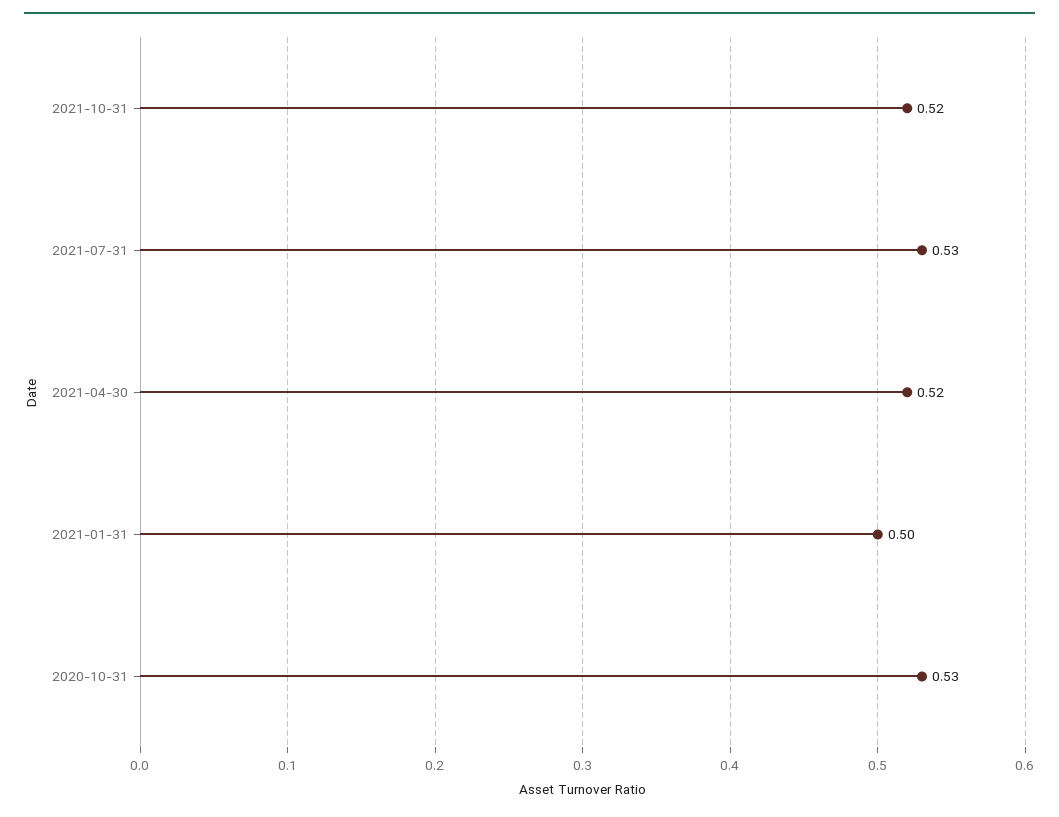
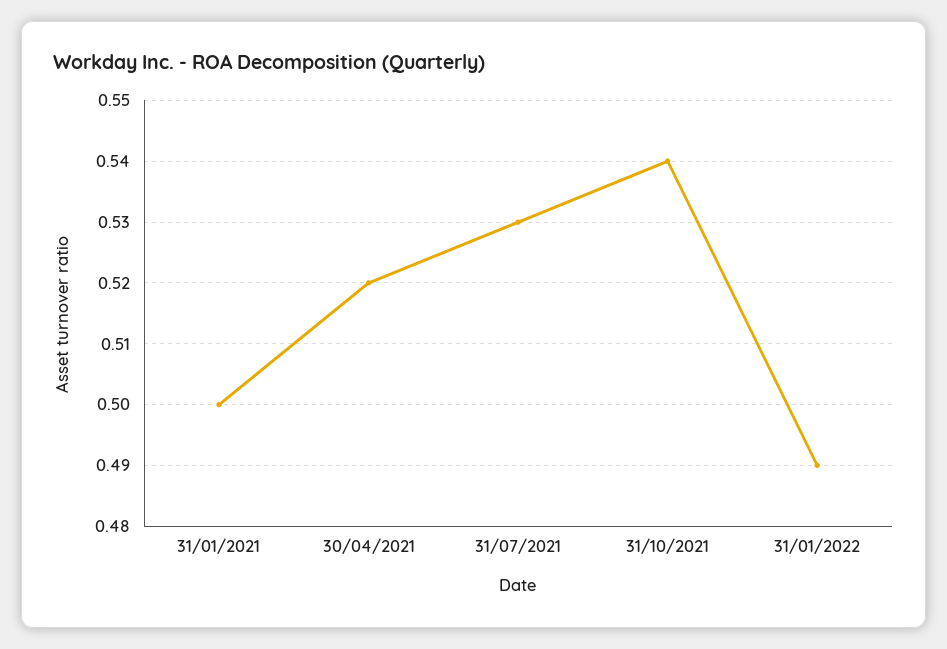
2021-10-31: 0.52 -> 0.54
2020-10-31: 0.53 -> none
31/01/2022: none -> 0.49

